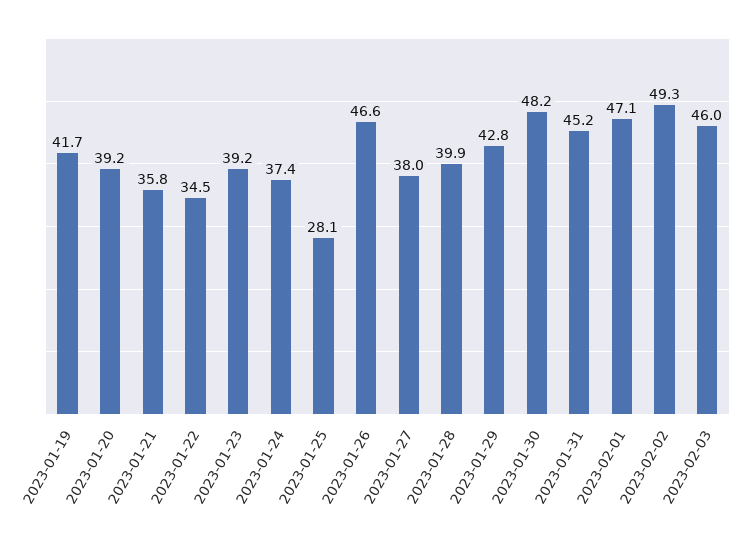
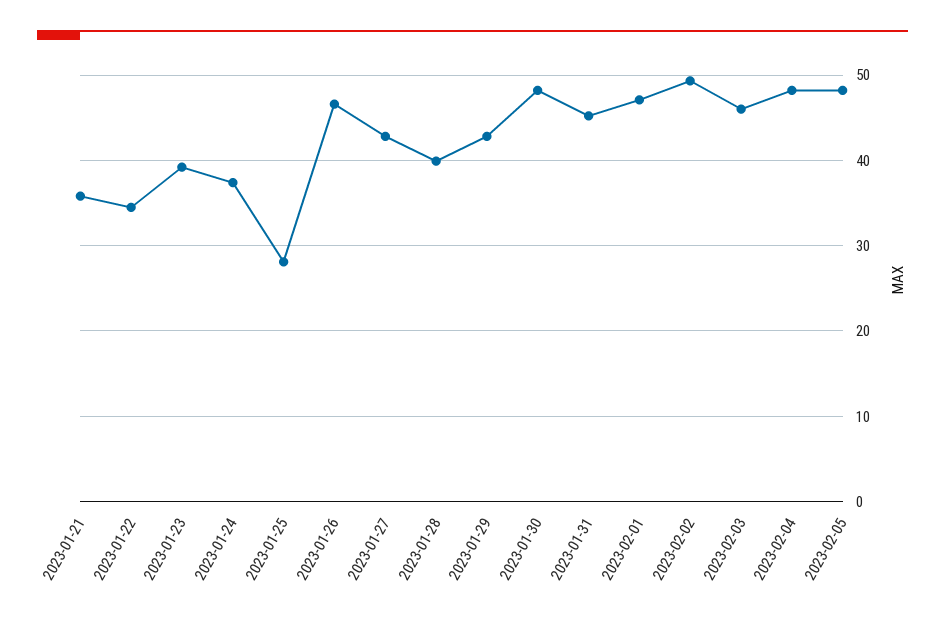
2023-01-19: 41.7 -> none
2023-01-20: 39.2 -> none
2023-01-27: 38 -> 43
2023-02-04: none -> 48
2023-02-05: none -> 48

